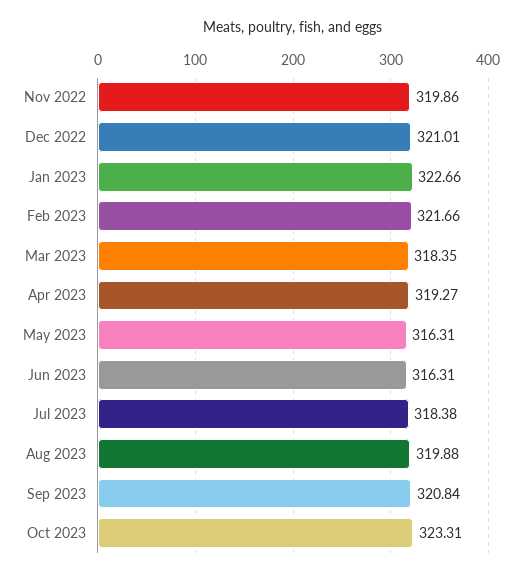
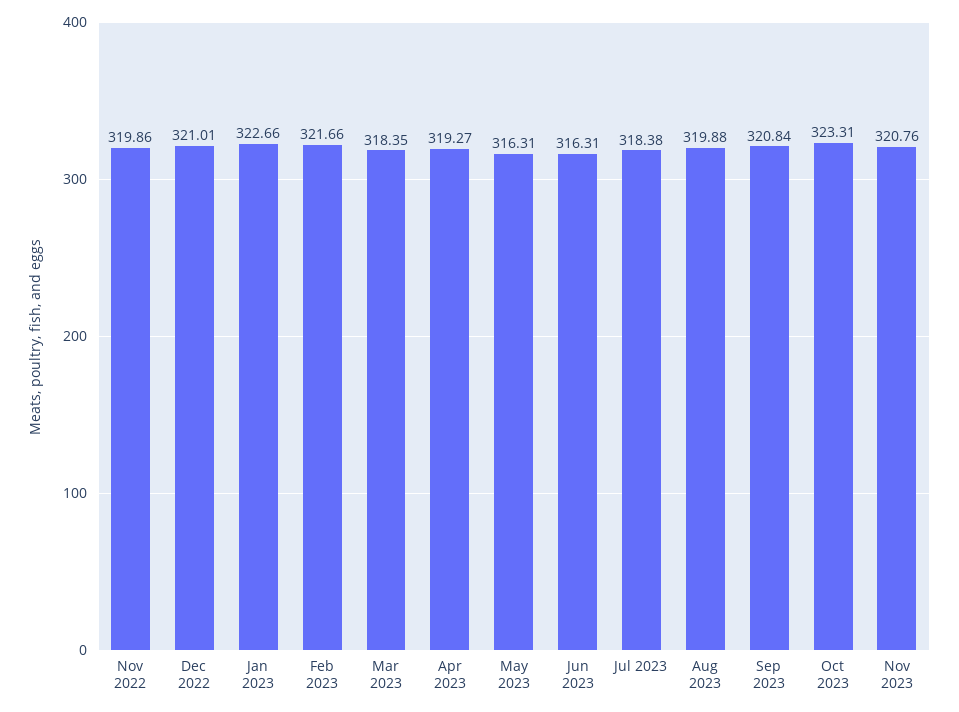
Nov 2023: none -> 320.76

